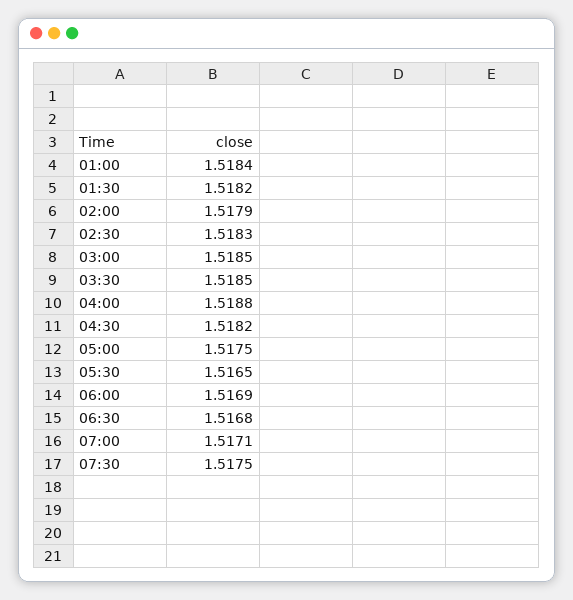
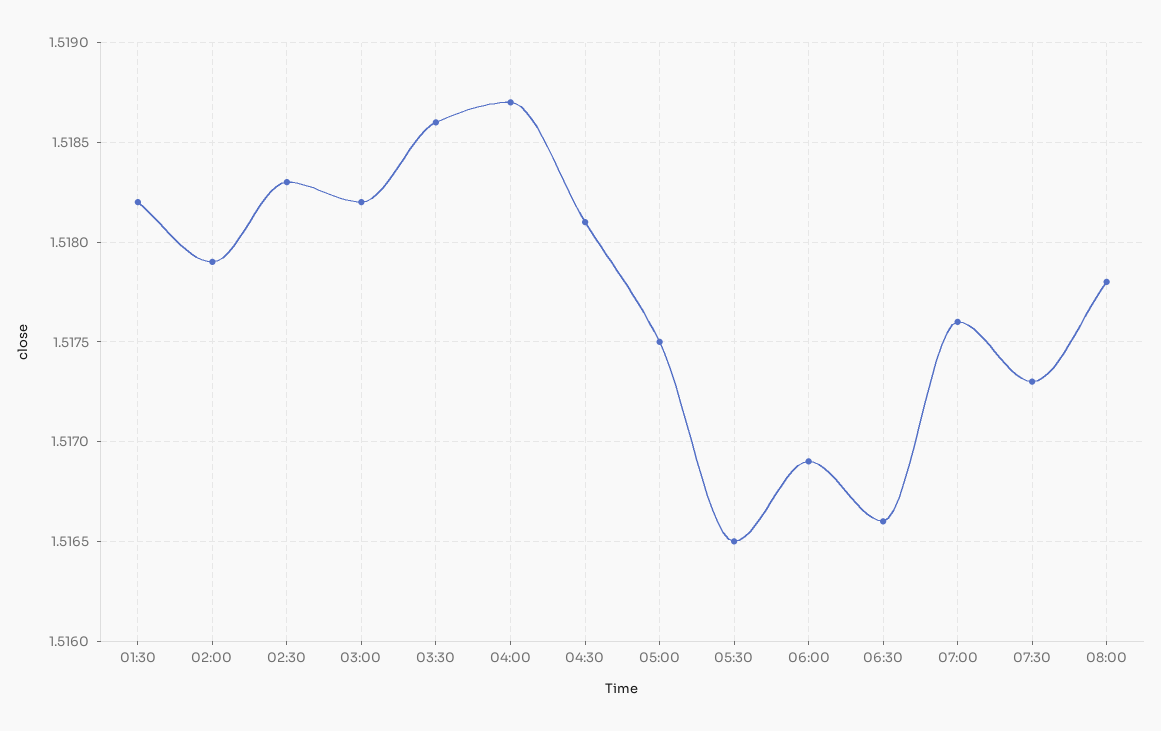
01:00: 1.5184 -> none
03:00: 1.5185 -> 1.5182
03:30: 1.5185 -> 1.5186
04:00: 1.5188 -> 1.5187
04:30: 1.5182 -> 1.5181
06:30: 1.5168 -> 1.5166
07:00: 1.5171 -> 1.5176
07:30: 1.5175 -> 1.5173
08:00: none -> 1.5178

